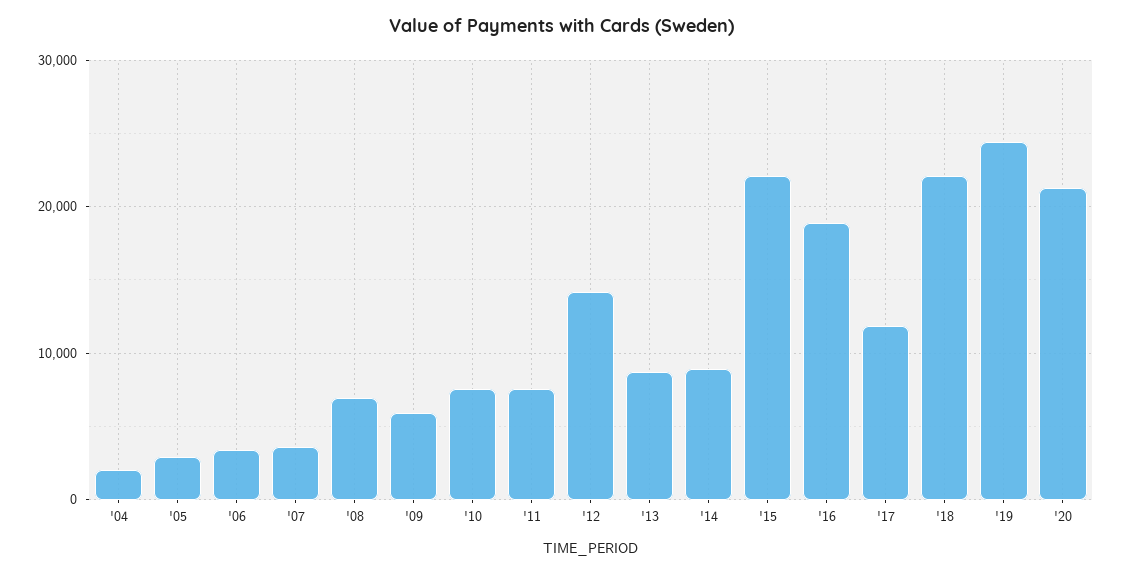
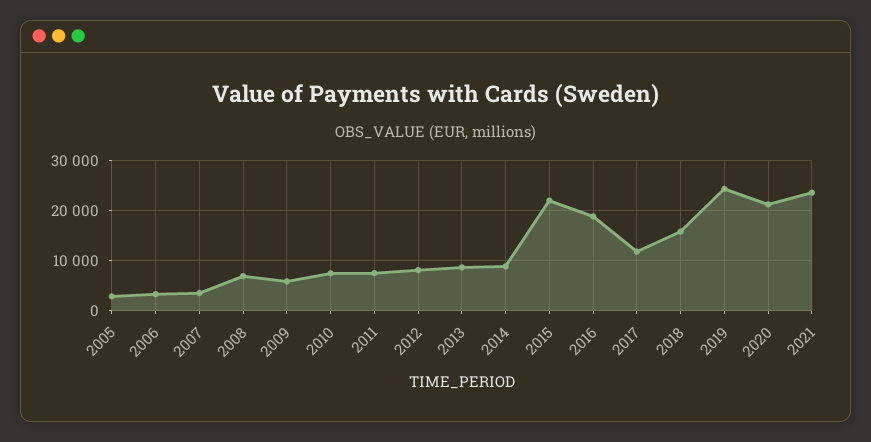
'04: 2000 -> none
'12: 14000 -> 8000
'18: 22000 -> 16000
2021: none -> 24000

